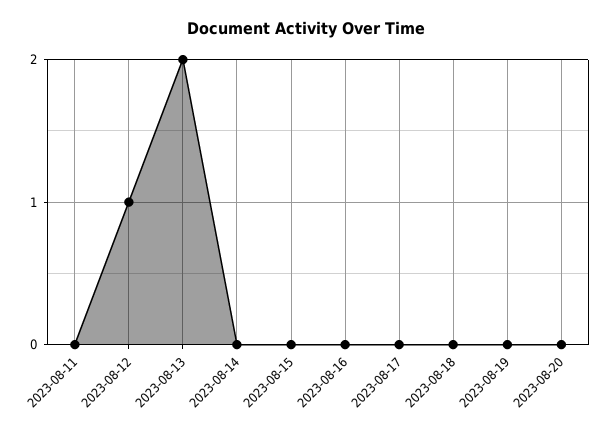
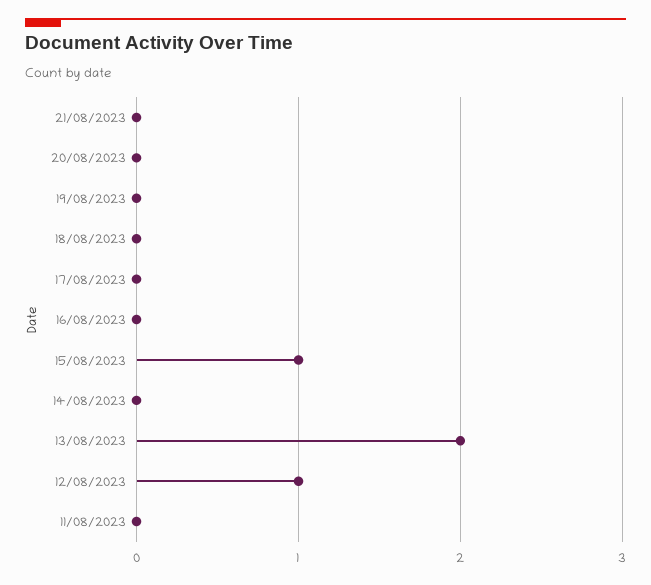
2023-08-15: 0 -> 1
21/08/2023: none -> 0

